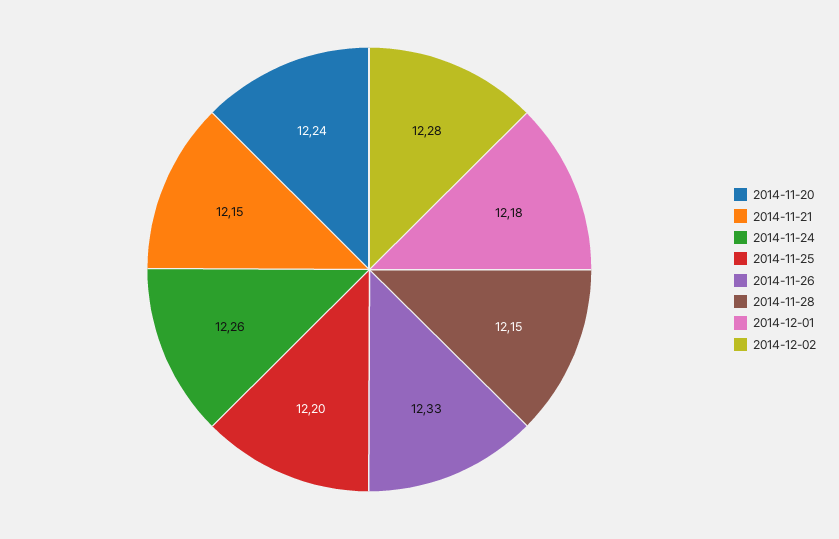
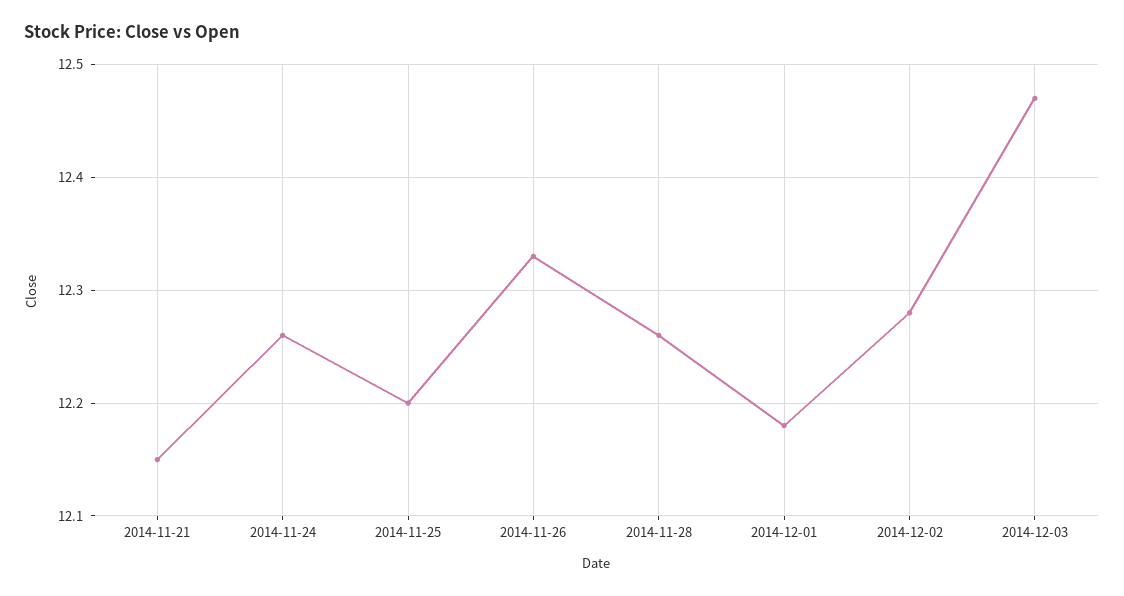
2014-11-20: 12.24 -> none
2014-11-28: 12.15 -> 12.26
2014-12-03: none -> 12.47

